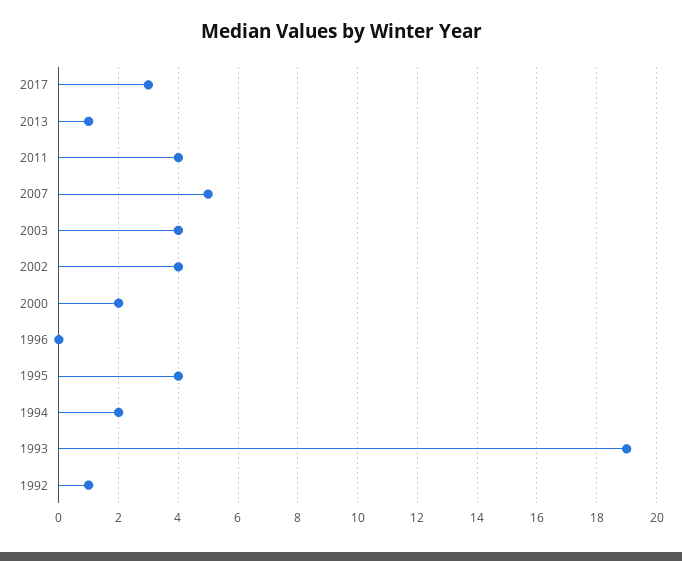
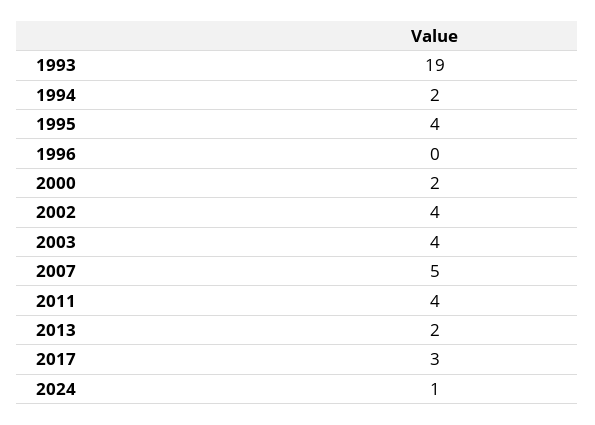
2013: 1 -> 2
1992: 1 -> none
2024: none -> 1

